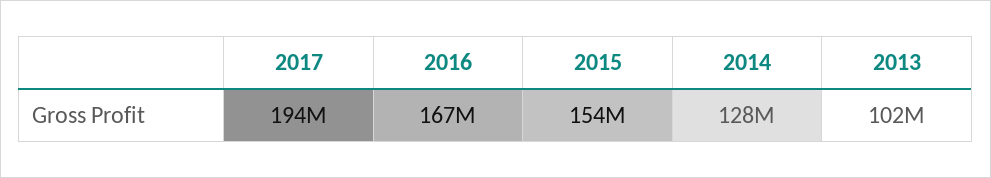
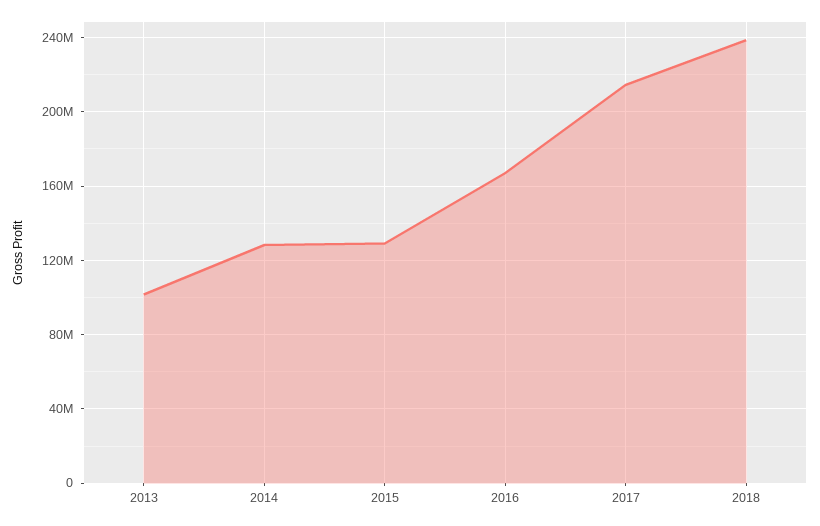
2017: 194000000 -> 215000000
2015: 154000000 -> 130000000
2018: none -> 240000000

